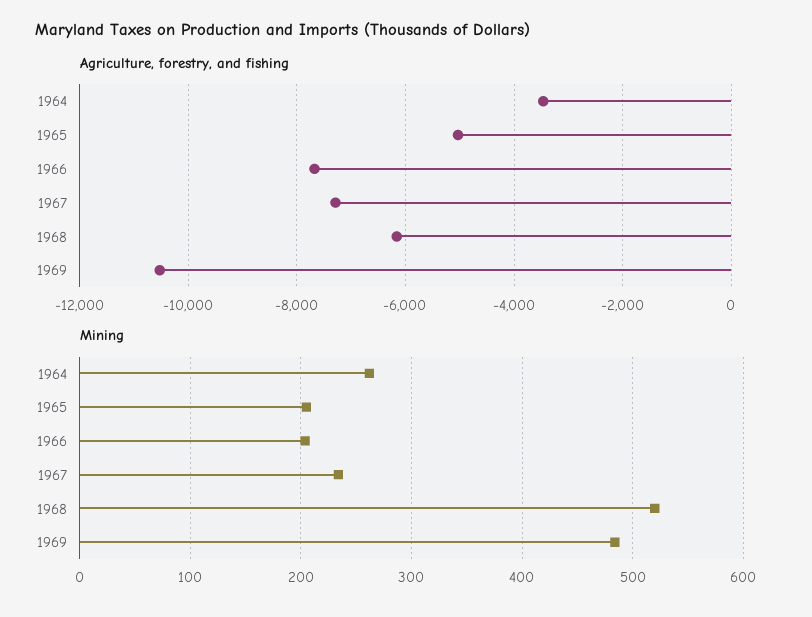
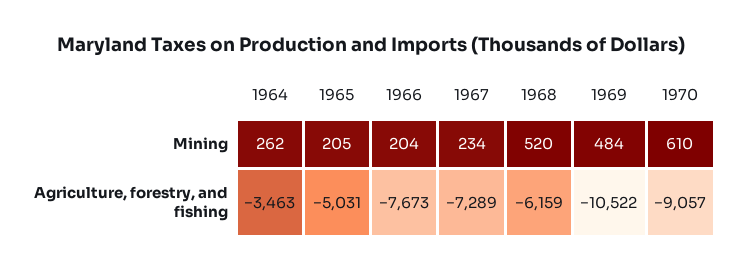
Mining, 1970: none -> 610
Agriculture, forestry, and fishing, 1970: none -> -9057

